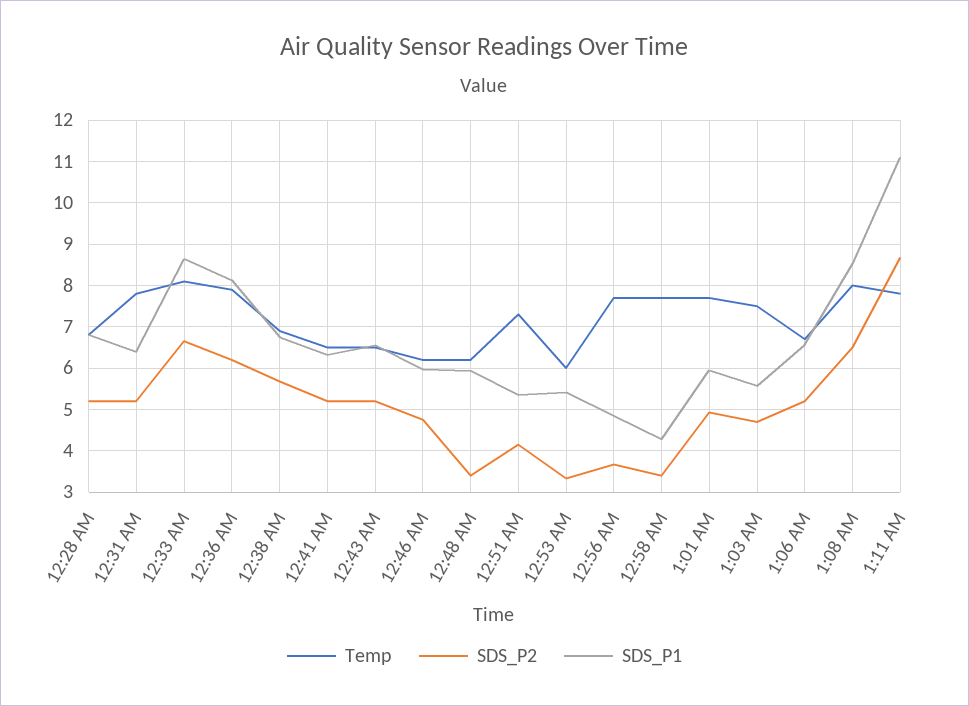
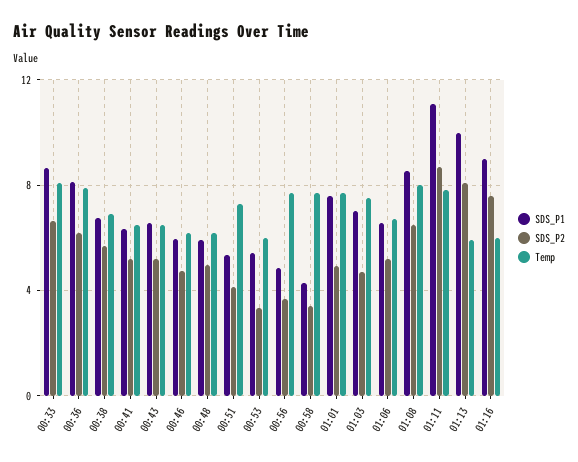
Temp, 12:28 AM: 6.8 -> none
SDS_P2, 12:28 AM: 5.2 -> none
SDS_P1, 12:28 AM: 6.8 -> none
Temp, 12:31 AM: 7.8 -> none
SDS_P2, 12:31 AM: 5.2 -> none
SDS_P1, 12:31 AM: 6.4 -> none
SDS_P2, 12:48 AM: 3.4 -> 5
SDS_P1, 1:01 AM: 6 -> 7.5
SDS_P1, 1:03 AM: 5.6 -> 7
SDS_P1, 01:13: none -> 10
SDS_P2, 01:13: none -> 8
Temp, 01:13: none -> 6
SDS_P1, 01:16: none -> 9
SDS_P2, 01:16: none -> 7.5
Temp, 01:16: none -> 6

